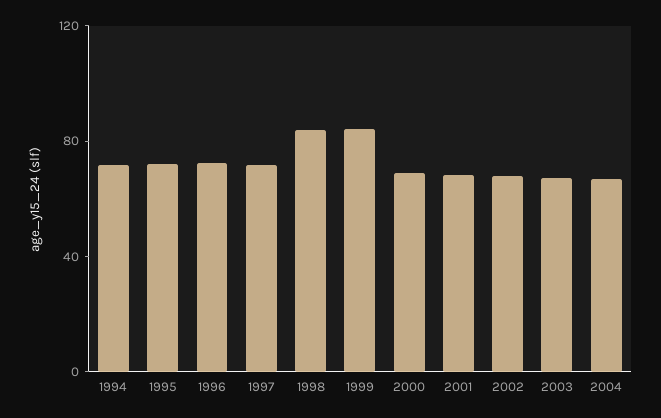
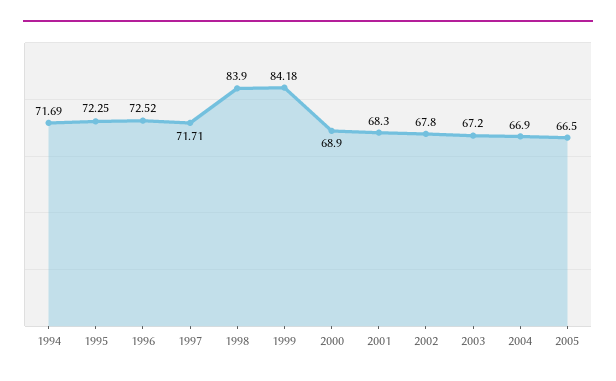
2005: none -> 66.5

